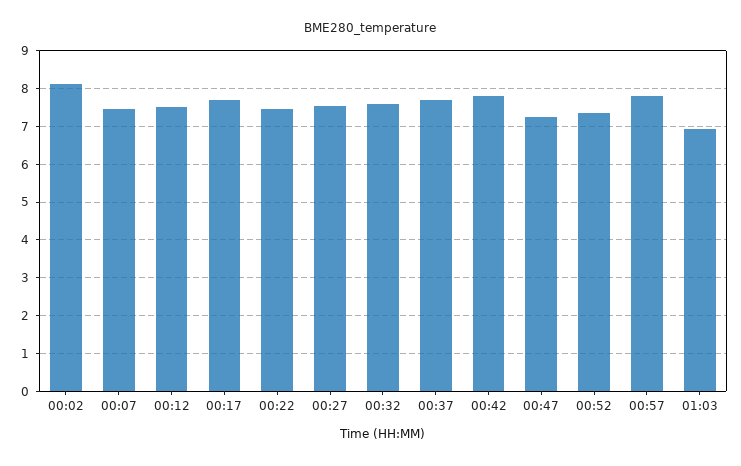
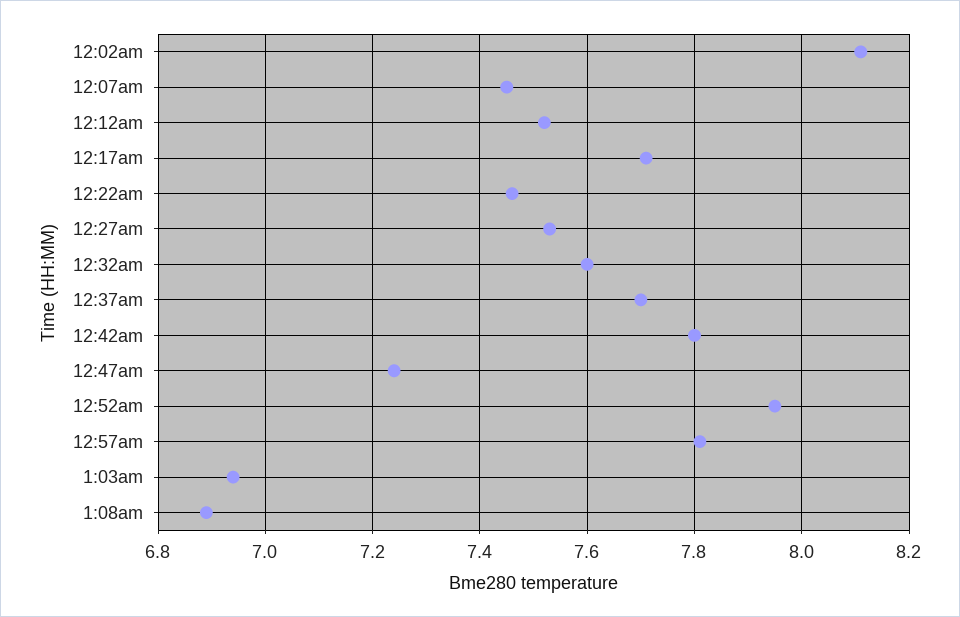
00:52: 7.4 -> 7.95
1:08am: none -> 6.9

